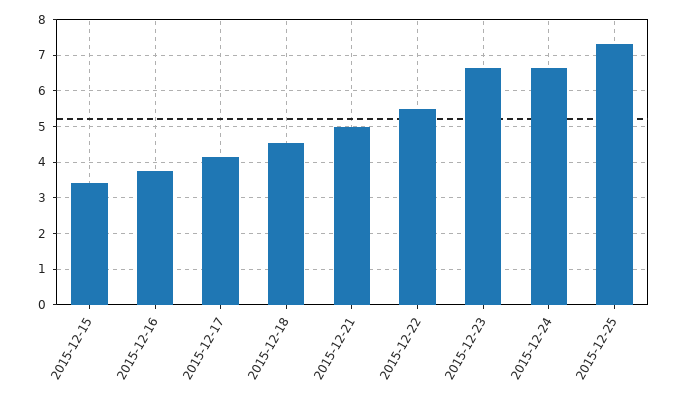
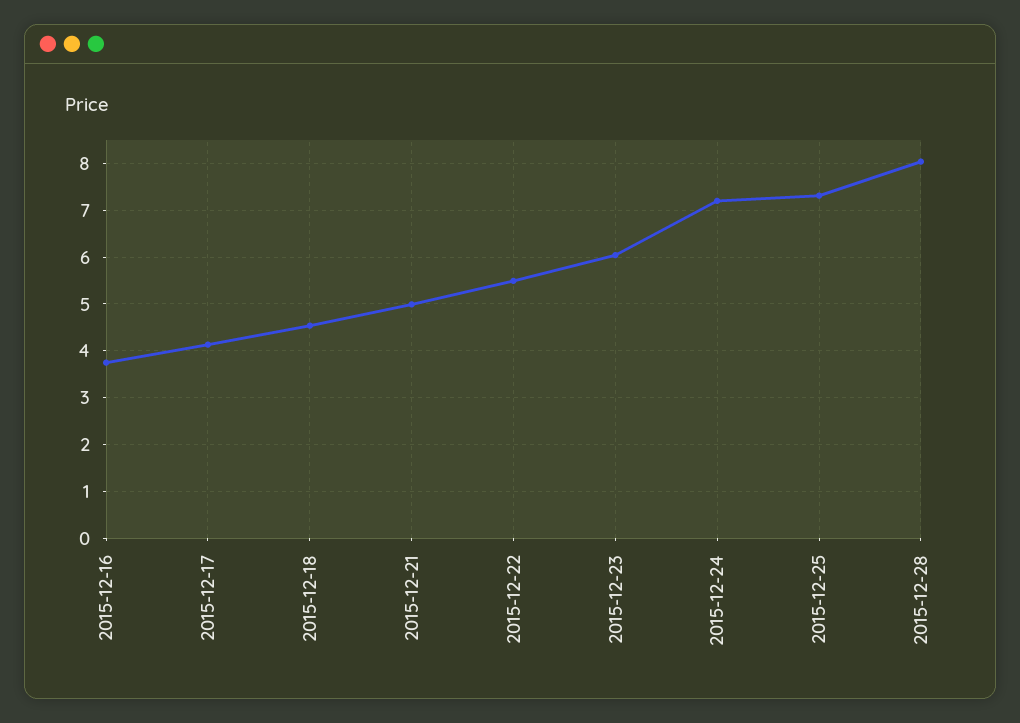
2015-12-15: 3.4 -> none
2015-12-23: 6.6 -> 6
2015-12-24: 6.6 -> 7.2
2015-12-28: none -> 8

